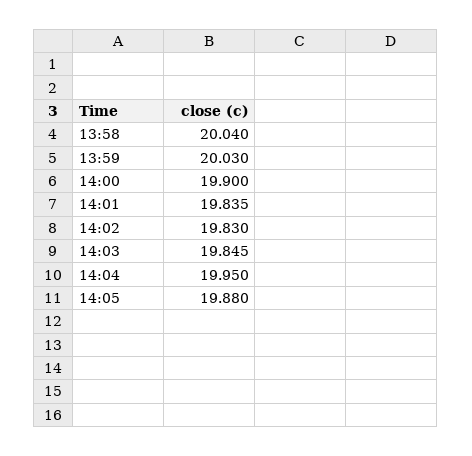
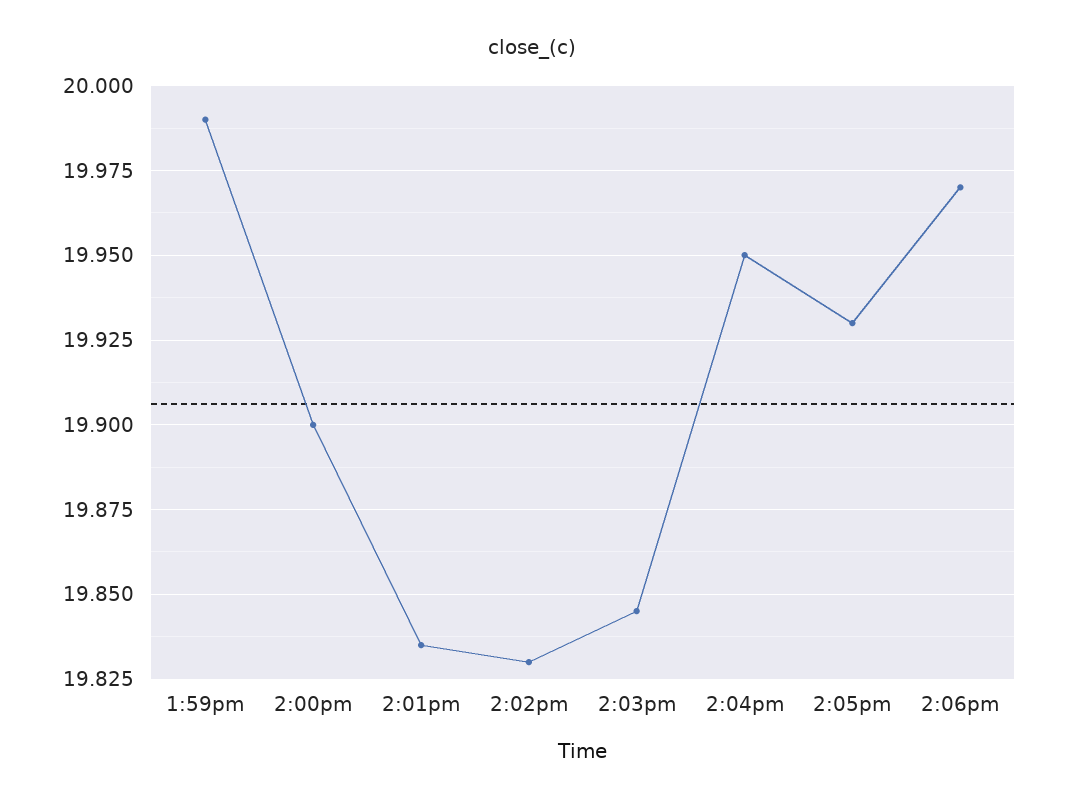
13:58: 20.04 -> none
13:59: 20.03 -> 19.99
14:05: 19.88 -> 19.93
2:06pm: none -> 19.97

